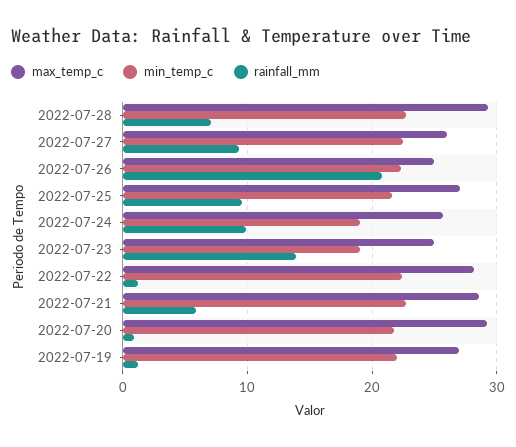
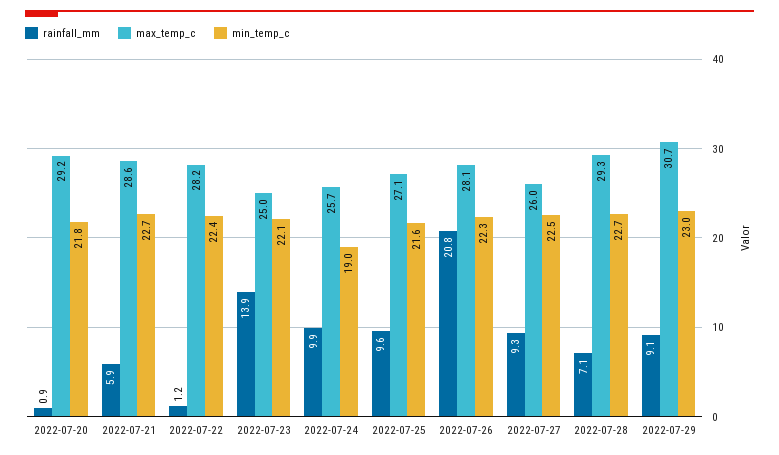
max_temp_c, 2022-07-26: 25 -> 28.1
min_temp_c, 2022-07-23: 19 -> 22.1
max_temp_c, 2022-07-19: 27 -> none
min_temp_c, 2022-07-19: 22 -> none
rainfall_mm, 2022-07-19: 1 -> none
rainfall_mm, 2022-07-29: none -> 9.1
max_temp_c, 2022-07-29: none -> 30.7
min_temp_c, 2022-07-29: none -> 23

